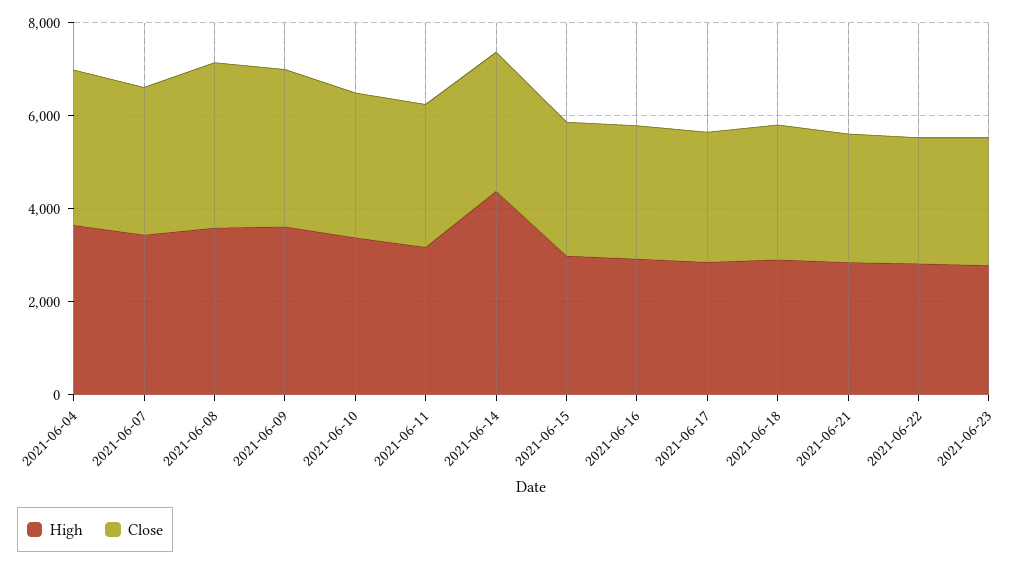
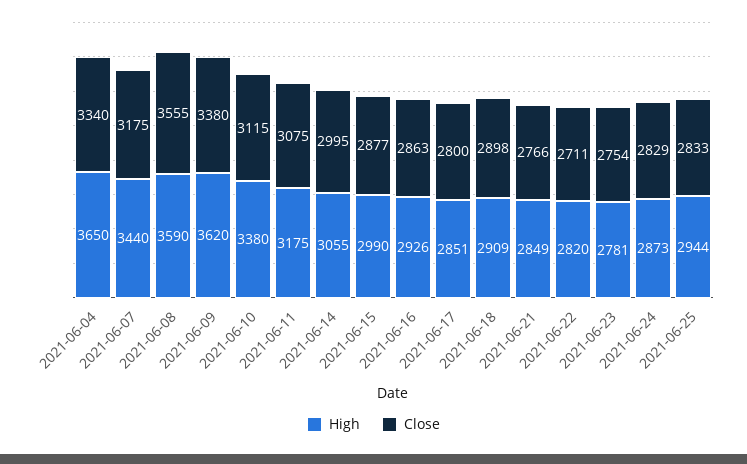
High, 2021-06-14: 4500 -> 3055
High, 2021-06-24: none -> 2873
Close, 2021-06-24: none -> 2829
High, 2021-06-25: none -> 2944
Close, 2021-06-25: none -> 2833

